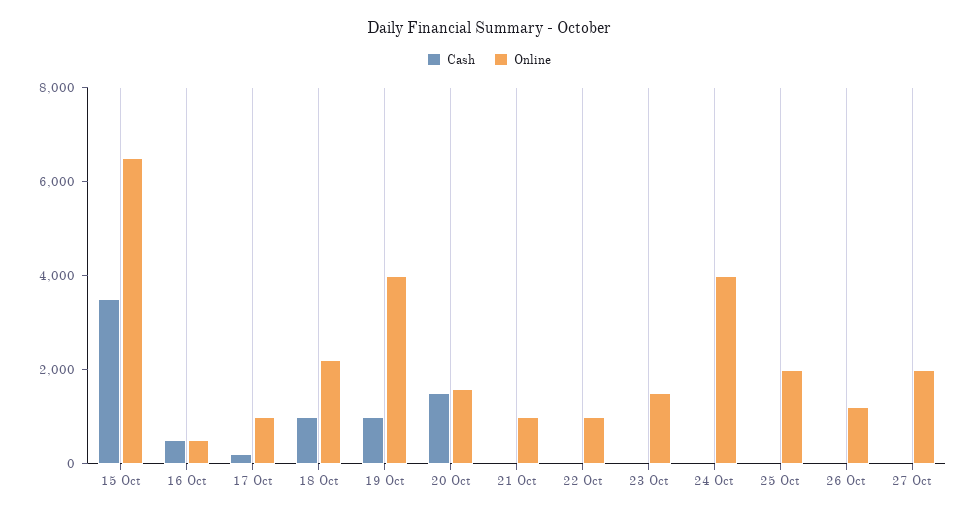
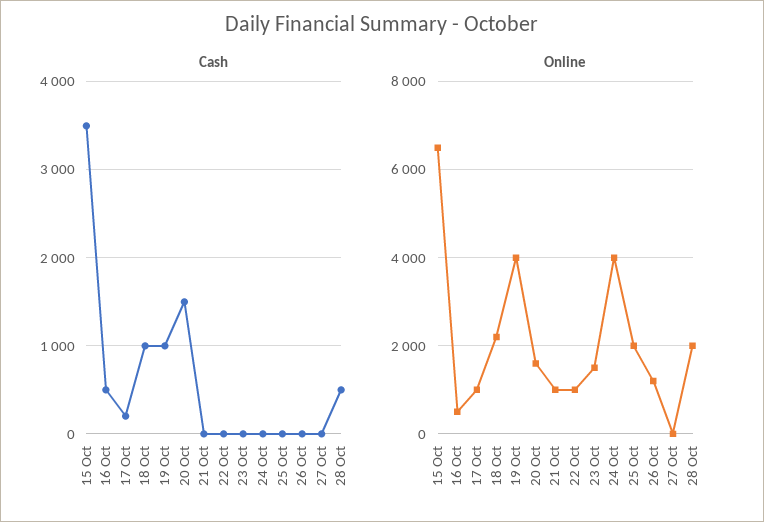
Online, 27 Oct: 2000 -> 0
Cash, 28 Oct: none -> 500
Online, 28 Oct: none -> 2000

